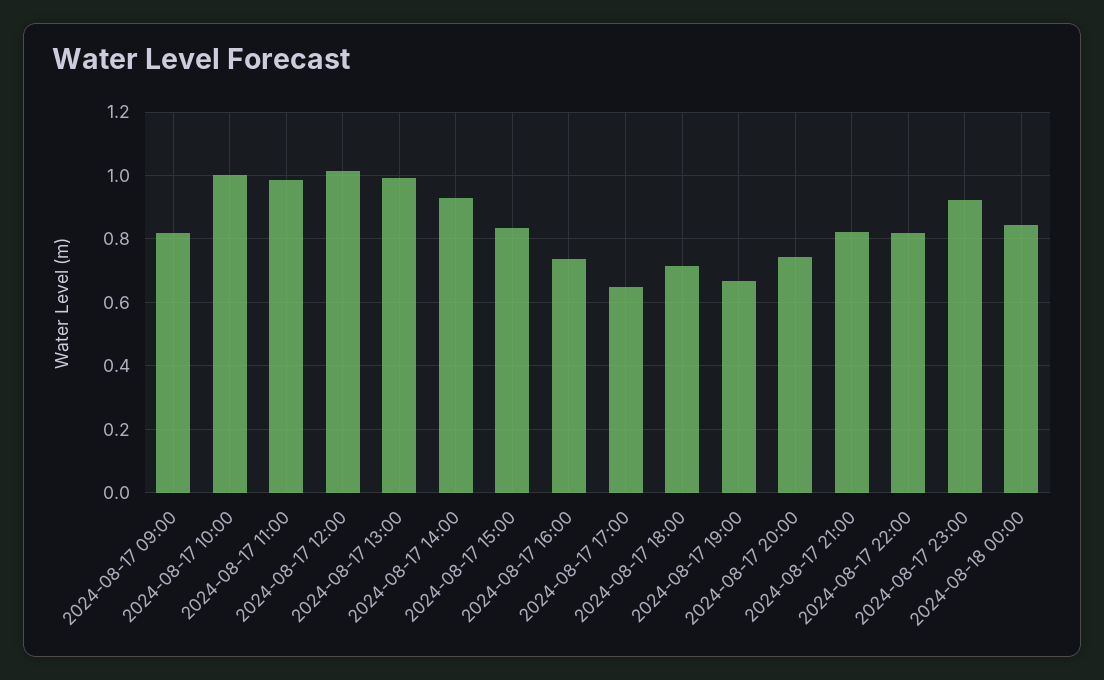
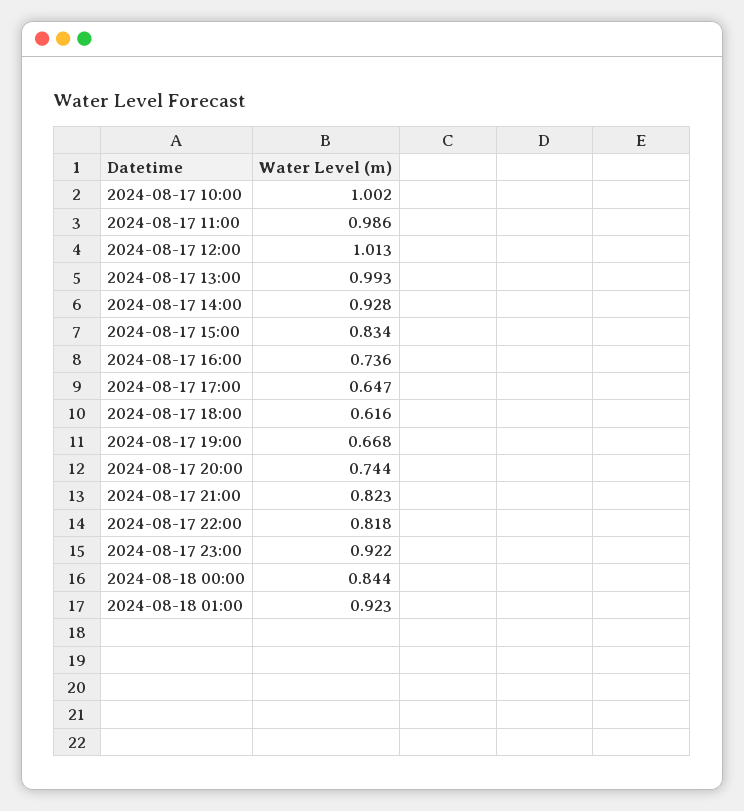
2024-08-17 09:00: 0.82 -> none
2024-08-17 18:00: 0.72 -> 0.616
2024-08-18 01:00: none -> 0.923

